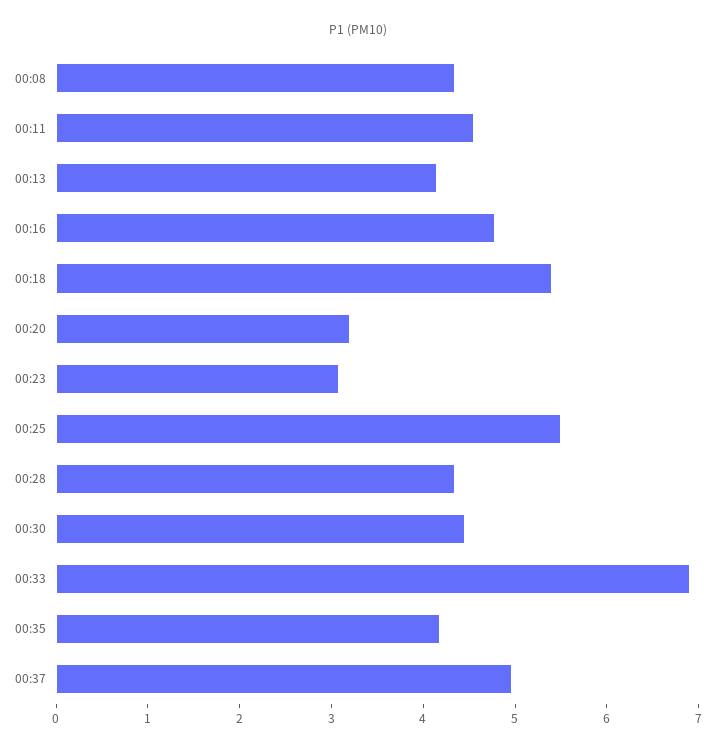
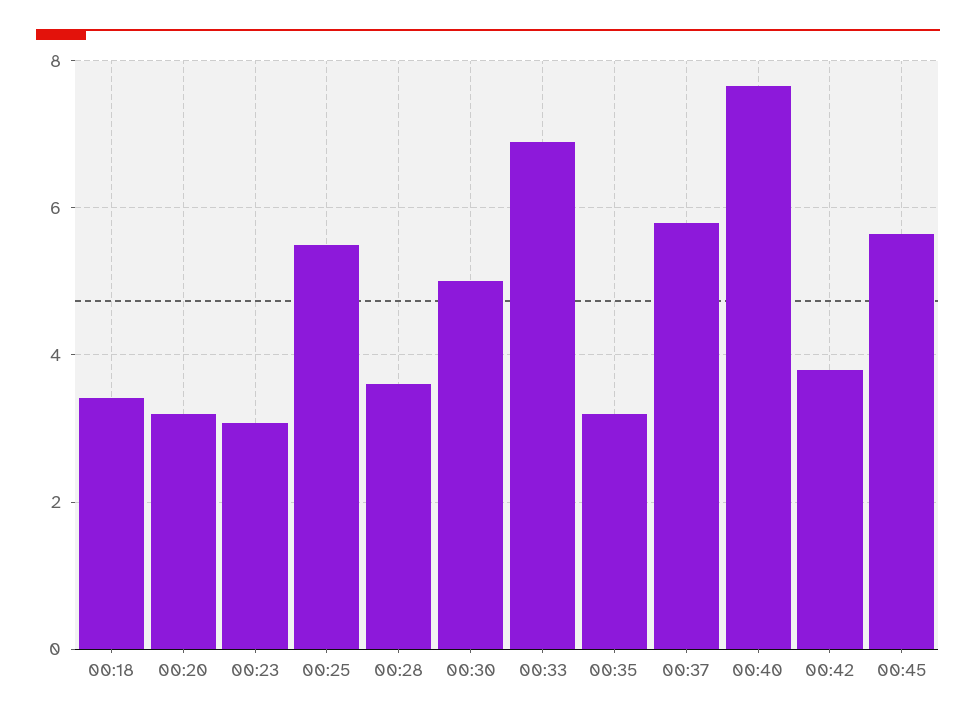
00:08: 4.4 -> none
00:11: 4.6 -> none
00:13: 4.2 -> none
00:16: 4.8 -> none
00:18: 5.4 -> 3.4
00:28: 4.4 -> 3.6
00:30: 4.4 -> 5
00:35: 4.2 -> 3.2
00:37: 5 -> 5.8
00:40: none -> 7.6
00:42: none -> 3.8
00:45: none -> 5.6

